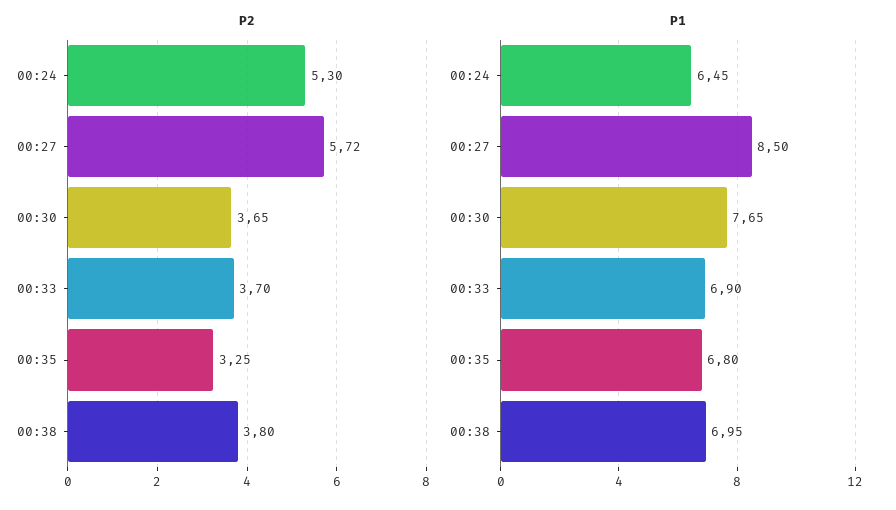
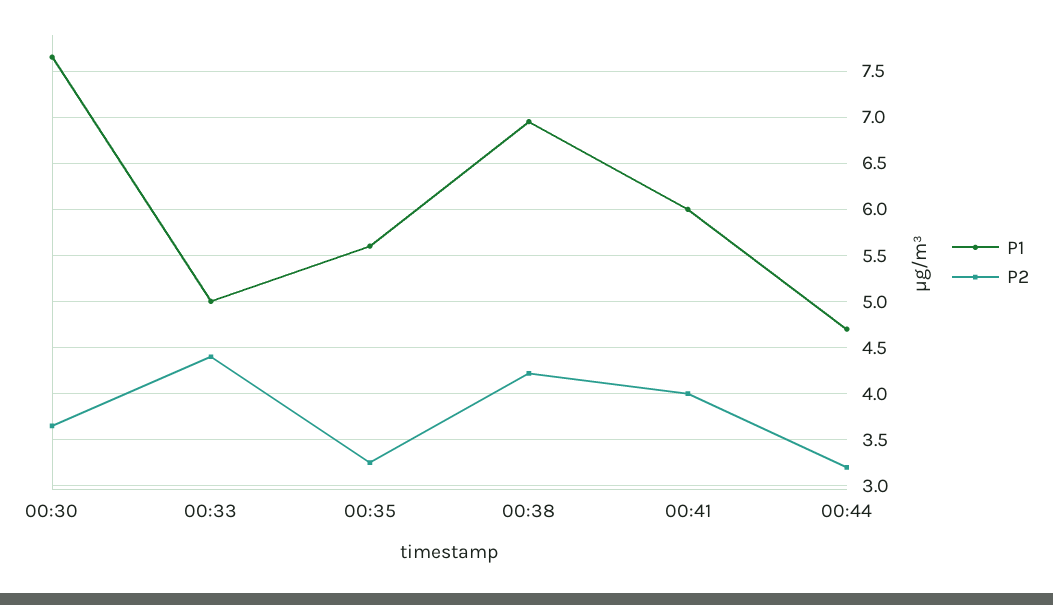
P2, 00:24: 5.3 -> none
P2, 00:27: 5.72 -> none
P2, 00:33: 3.7 -> 4.4
P2, 00:38: 3.8 -> 4.2
P1, 00:24: 6.45 -> none
P1, 00:27: 8.5 -> none
P1, 00:33: 6.9 -> 5
P1, 00:35: 6.8 -> 5.6
P1, 00:41: none -> 6
P2, 00:41: none -> 4
P1, 00:44: none -> 4.7
P2, 00:44: none -> 3.2

